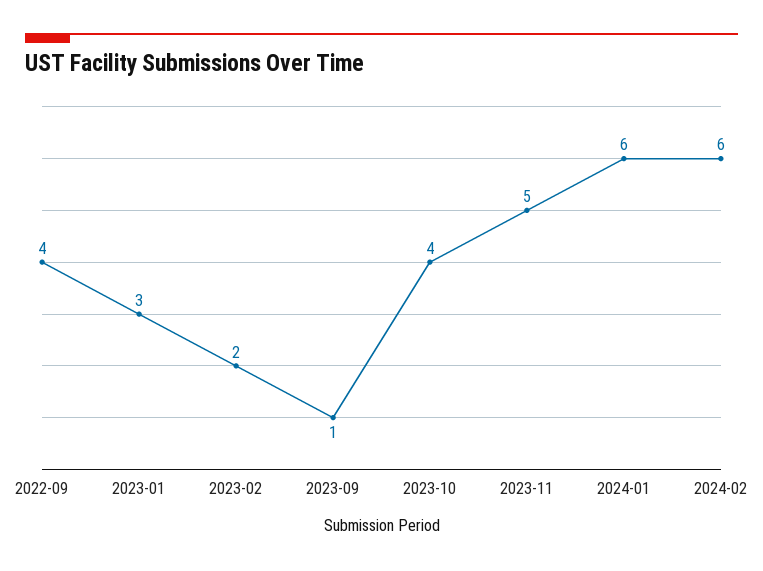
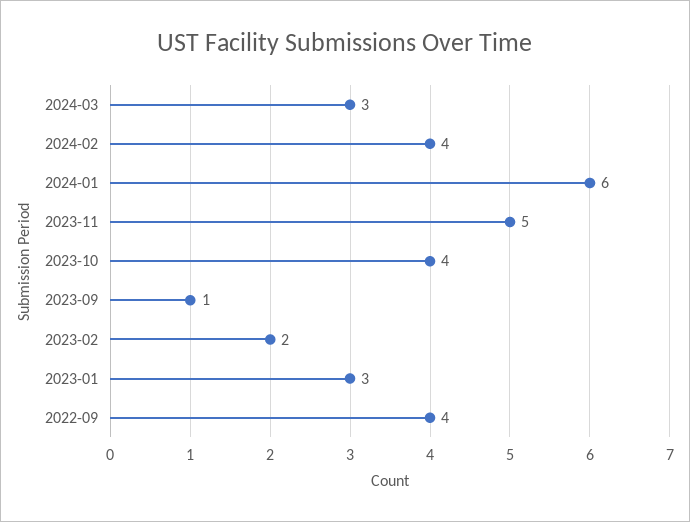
2024-02: 6 -> 4
2024-03: none -> 3

